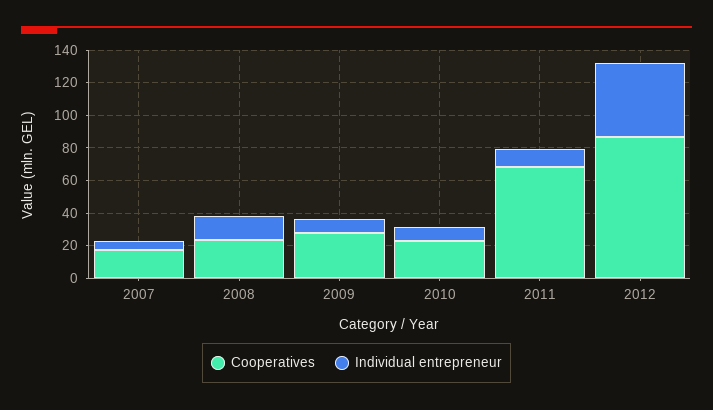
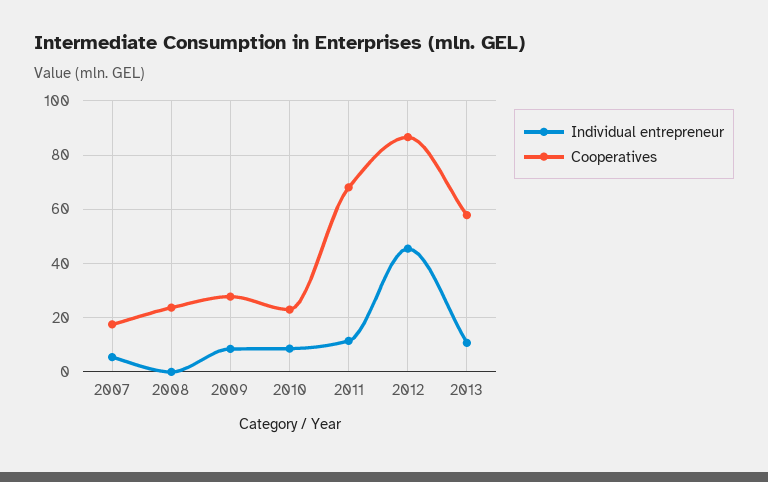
Individual entrepreneur, 2008: 15 -> 0
Individual entrepreneur, 2013: none -> 10
Cooperatives, 2013: none -> 57.5

